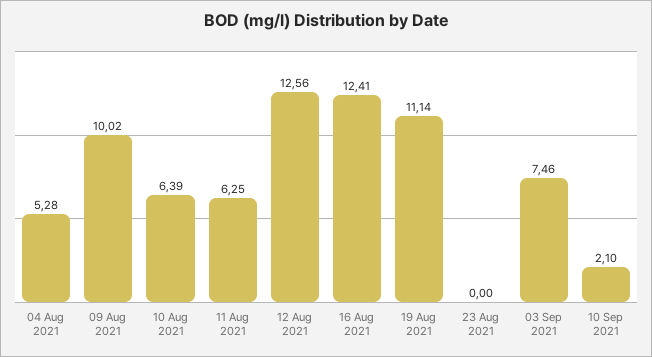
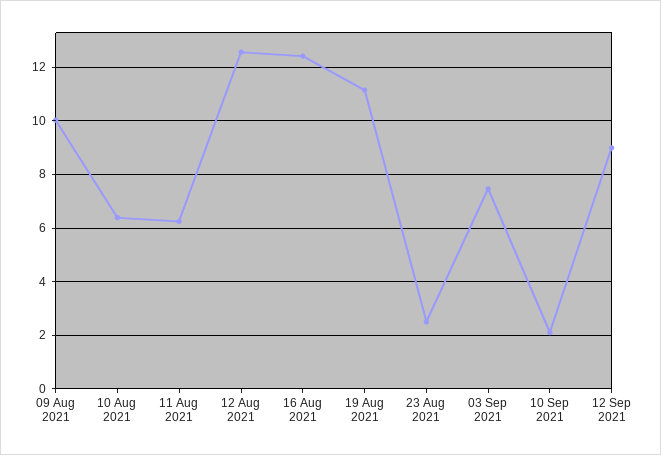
04 Aug 2021: 5.28 -> none
23 Aug 2021: 0 -> 2.5
12 Sep 2021: none -> 9

